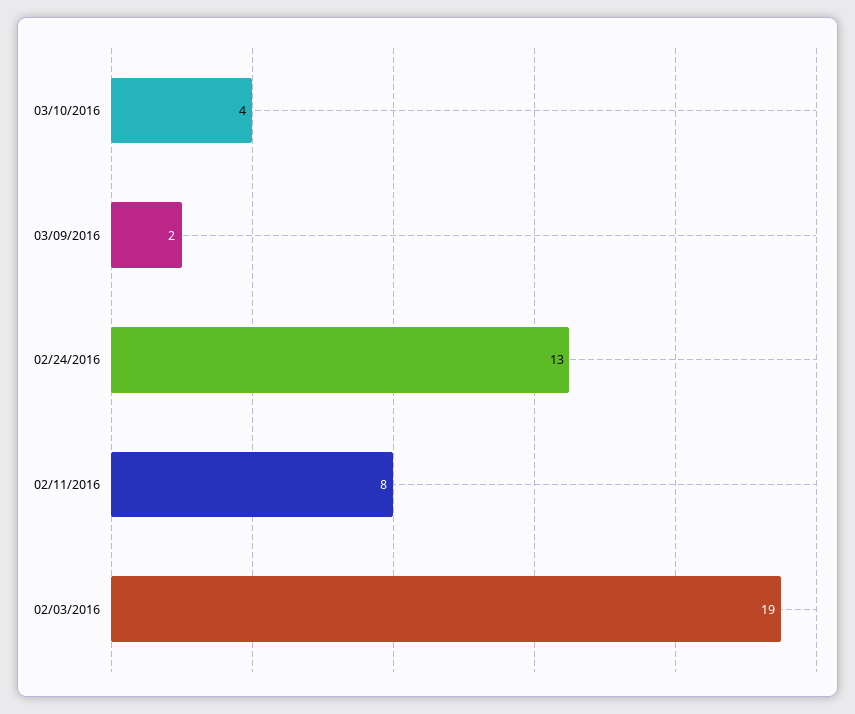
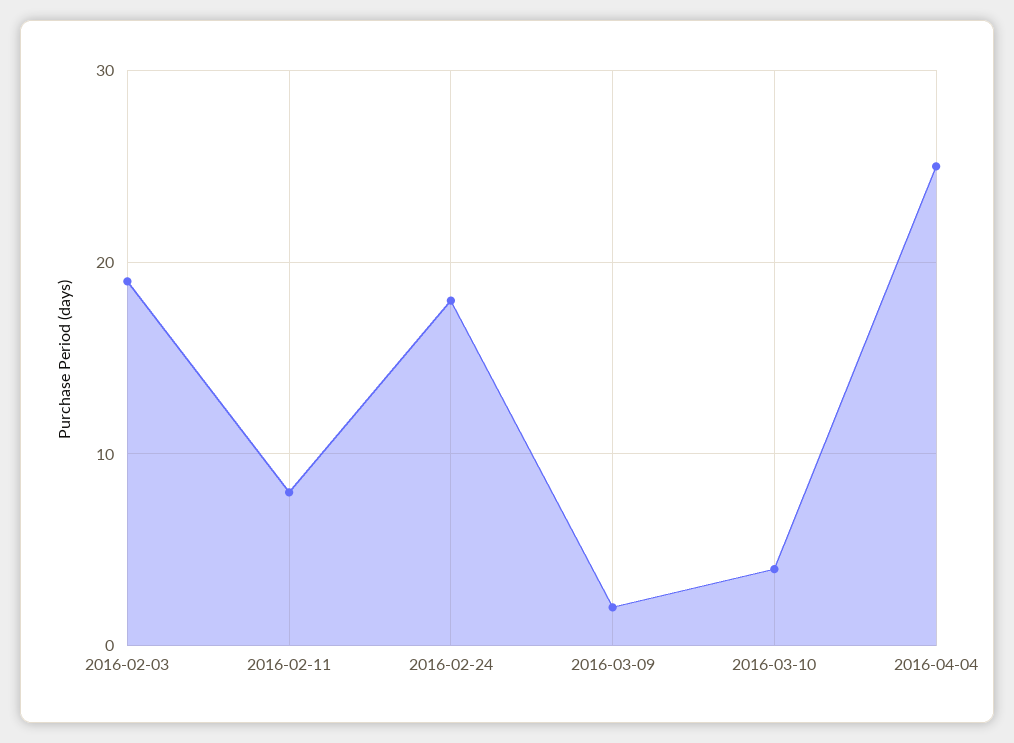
02/24/2016: 13 -> 18
2016-04-04: none -> 25

